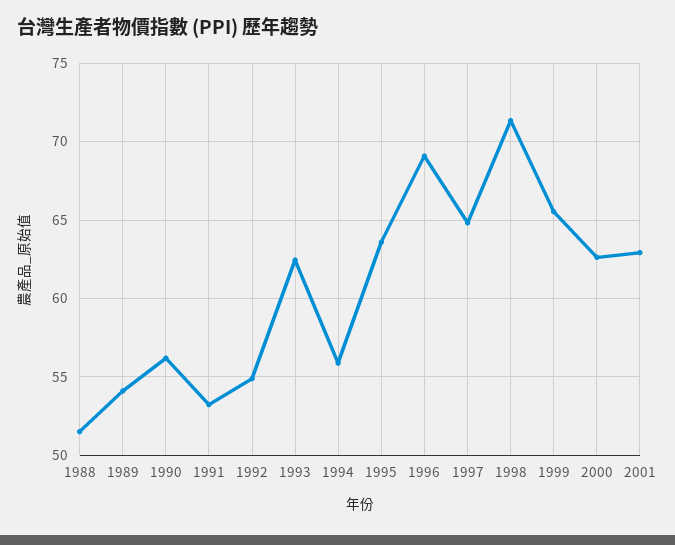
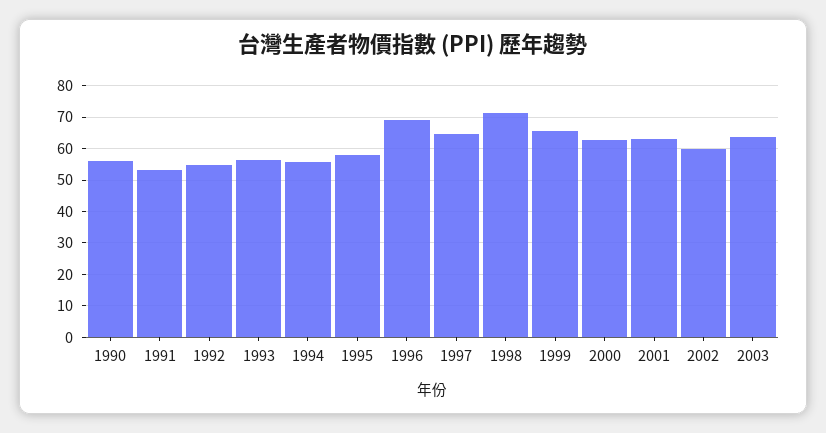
1988: 51.5 -> none
1989: 54 -> none
1993: 62.5 -> 56
1995: 63.5 -> 58
2002: none -> 60
2003: none -> 64

